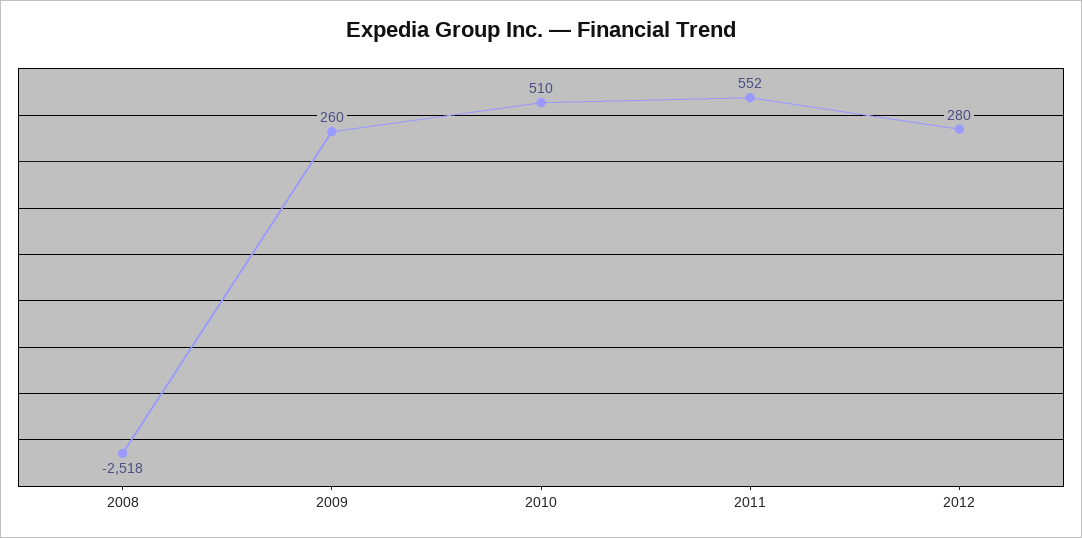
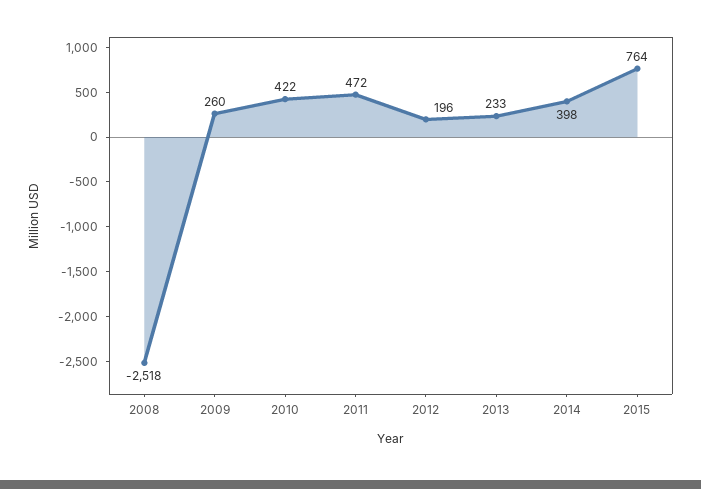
2010: 510 -> 422
2011: 552 -> 472
2012: 280 -> 196
2013: none -> 233
2014: none -> 398
2015: none -> 764

